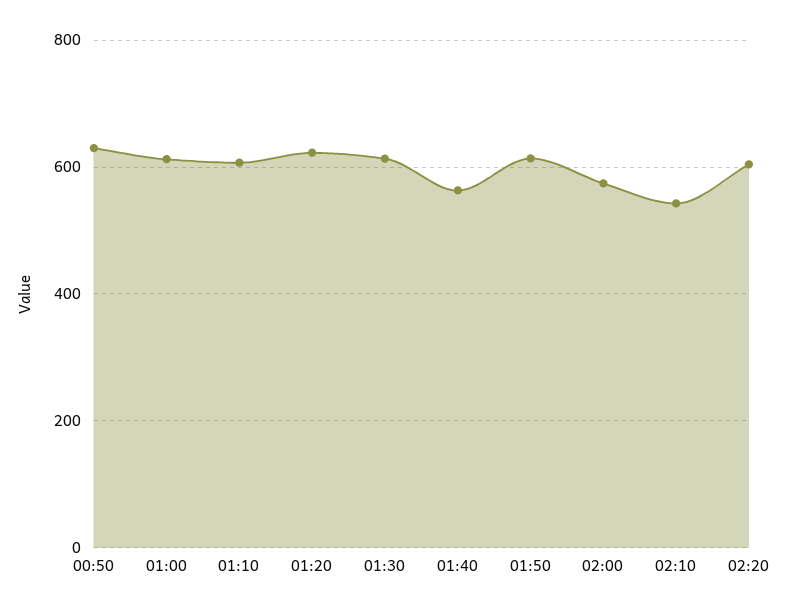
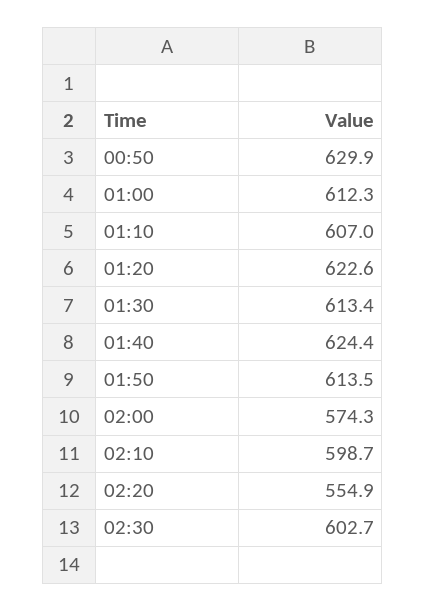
01:40: 560 -> 624.4
02:10: 540 -> 598.7
02:20: 600 -> 554.9
02:30: none -> 602.7

